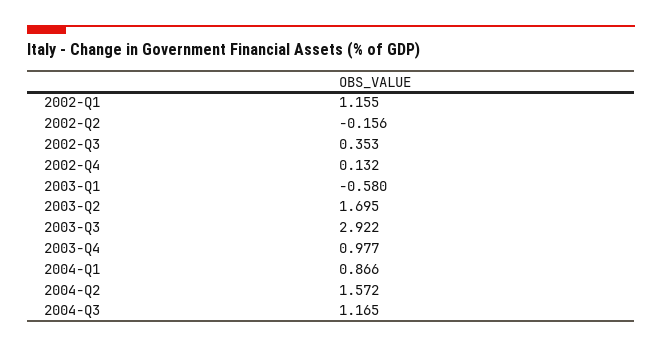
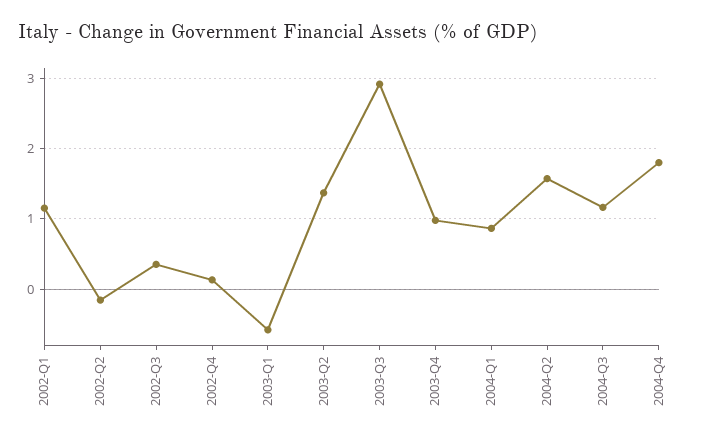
2003-Q2: 1.695 -> 1.4
2004-Q4: none -> 1.8

